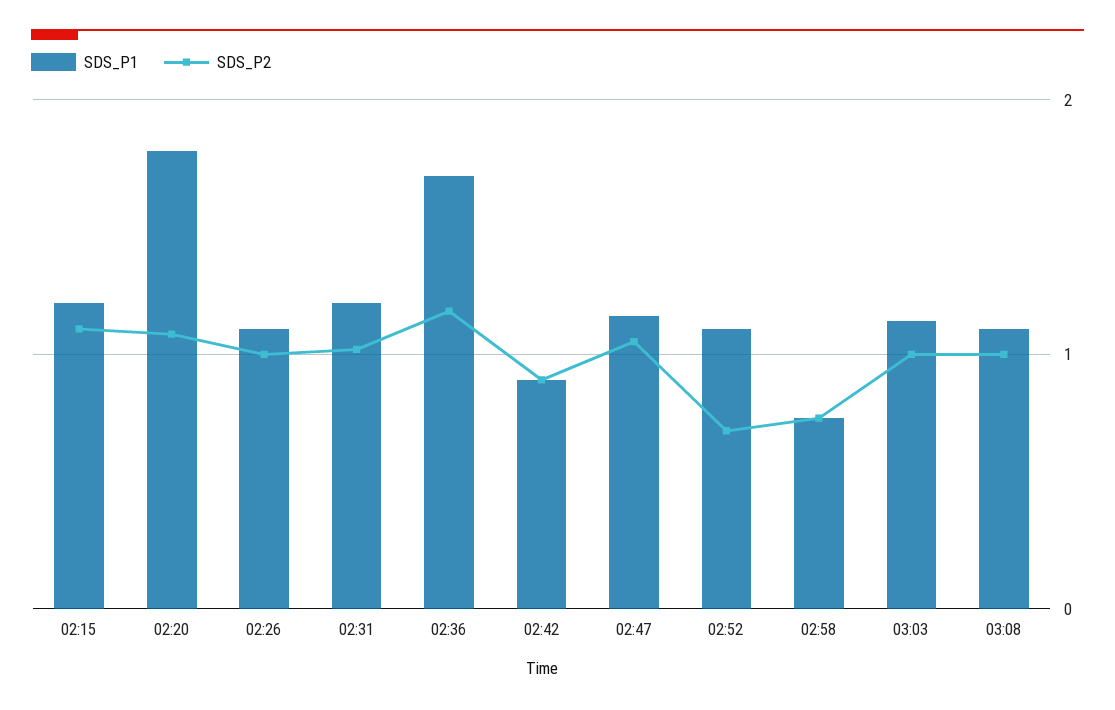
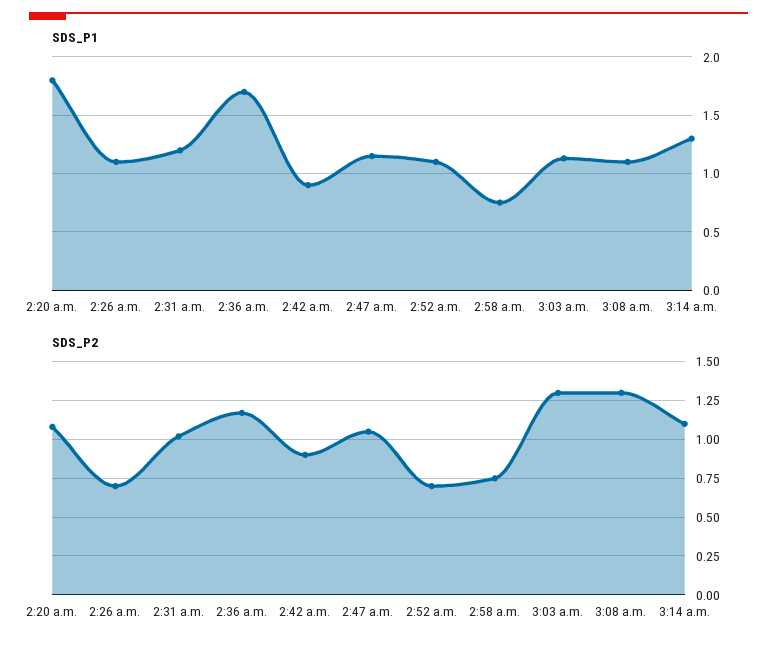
SDS_P1, 02:15: 1.2 -> none
SDS_P2, 02:15: 1.1 -> none
SDS_P2, 02:26: 1 -> 0.7
SDS_P2, 03:03: 1 -> 1.3
SDS_P2, 03:08: 1 -> 1.3
SDS_P1, 3:14 a.m.: none -> 1.3
SDS_P2, 3:14 a.m.: none -> 1.1

